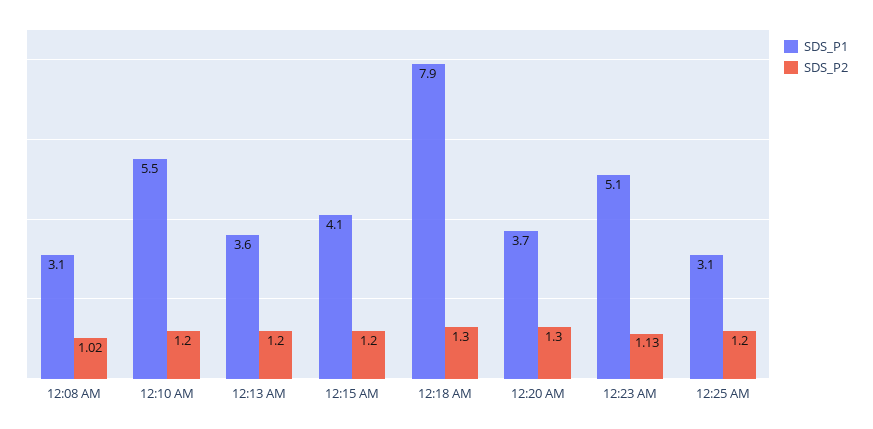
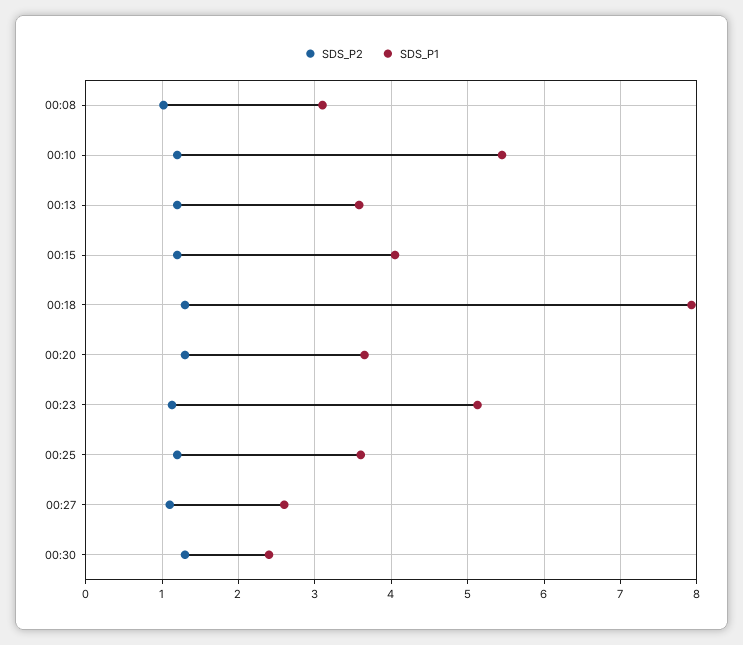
SDS_P1, 12:25 AM: 3.1 -> 3.6
SDS_P2, 00:27: none -> 1.1
SDS_P1, 00:27: none -> 2.6
SDS_P2, 00:30: none -> 1.3
SDS_P1, 00:30: none -> 2.4

